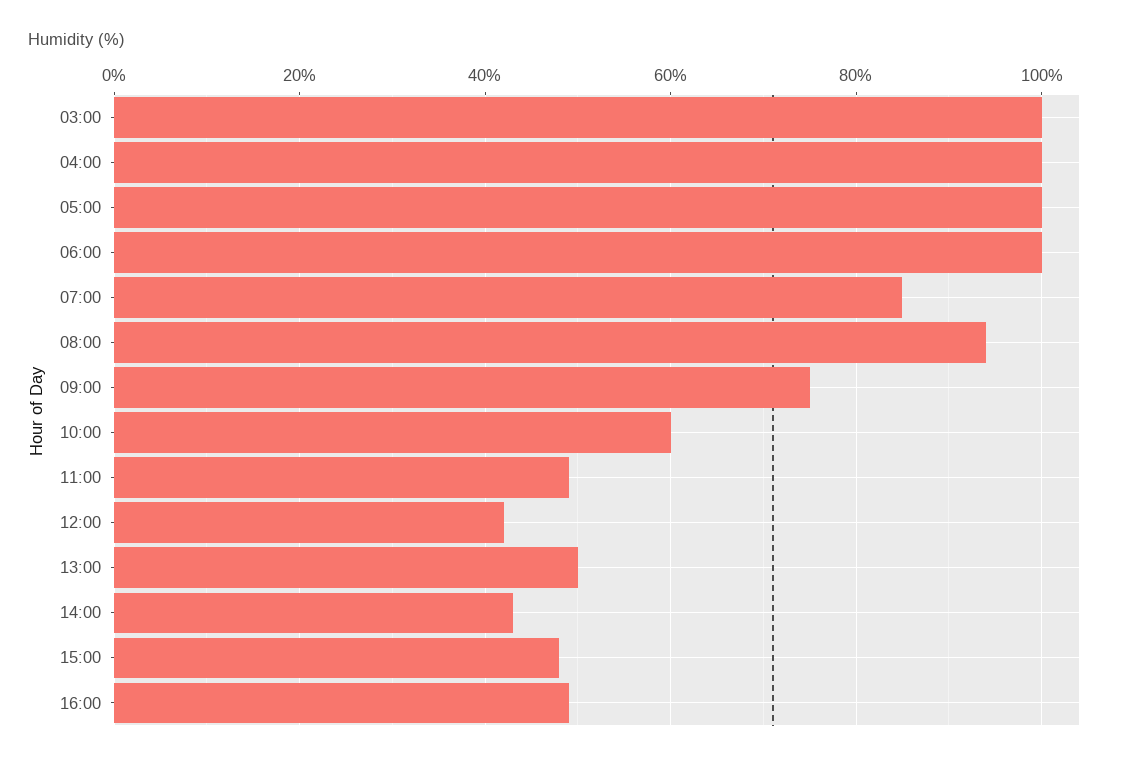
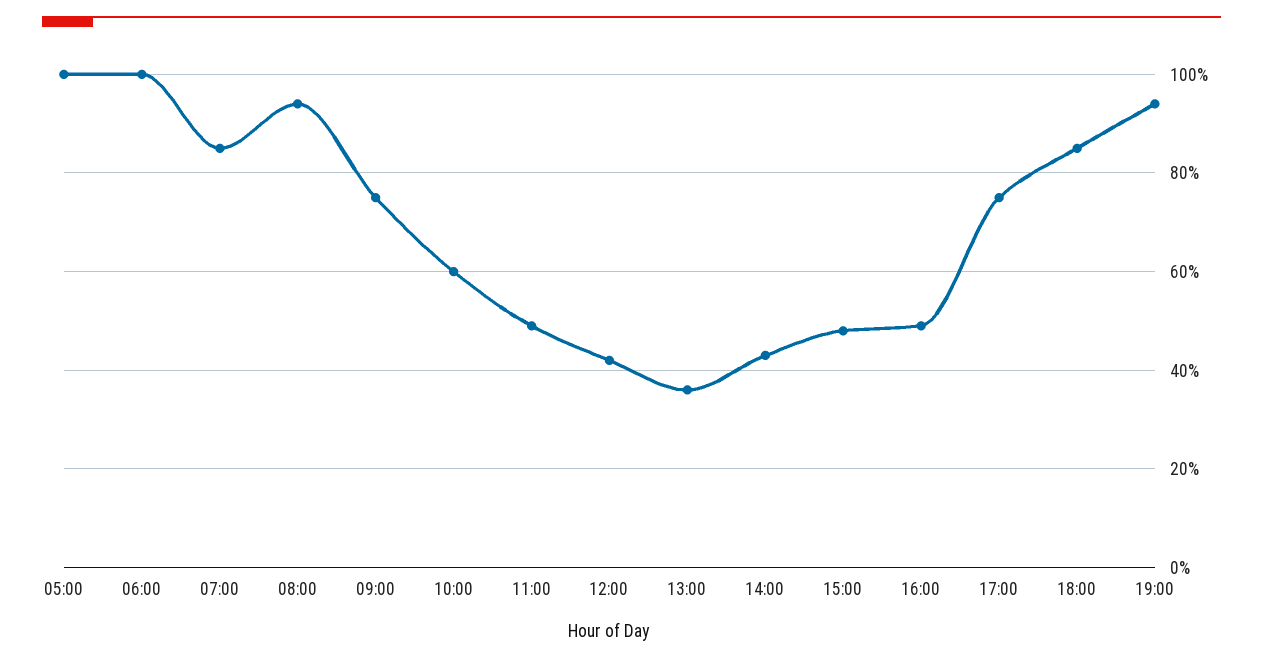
03:00: 100 -> none
04:00: 100 -> none
13:00: 50 -> 35
17:00: none -> 75
18:00: none -> 85
19:00: none -> 95

